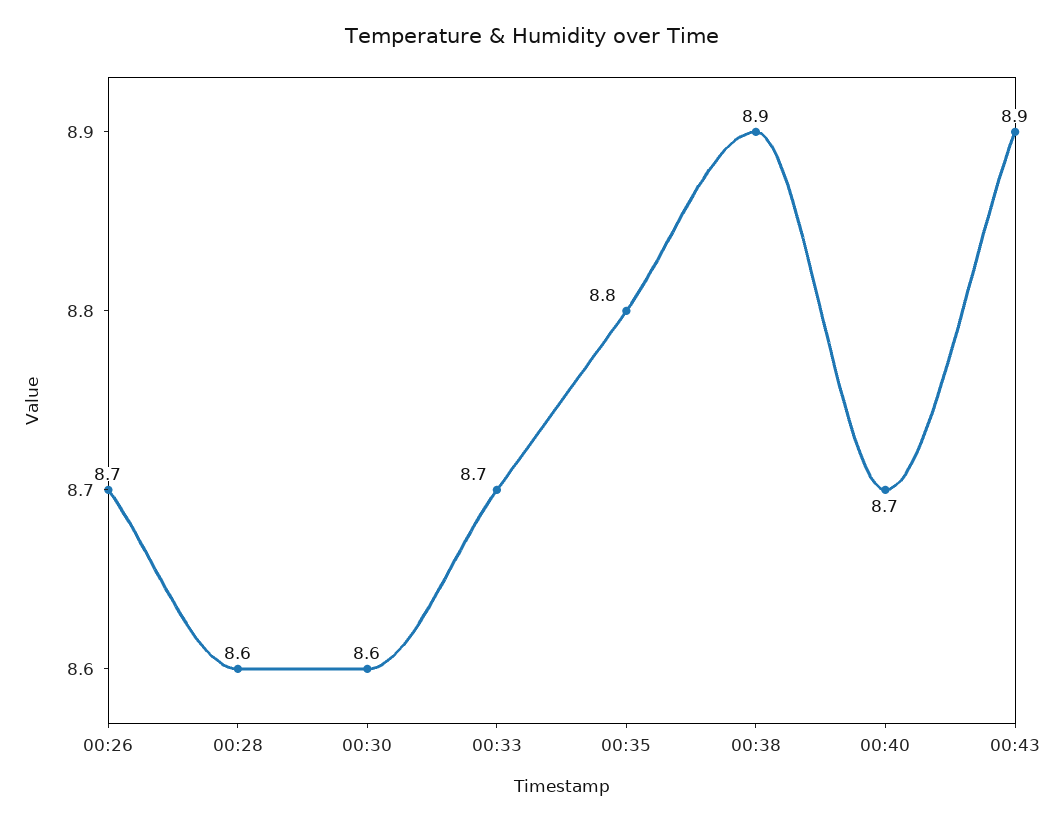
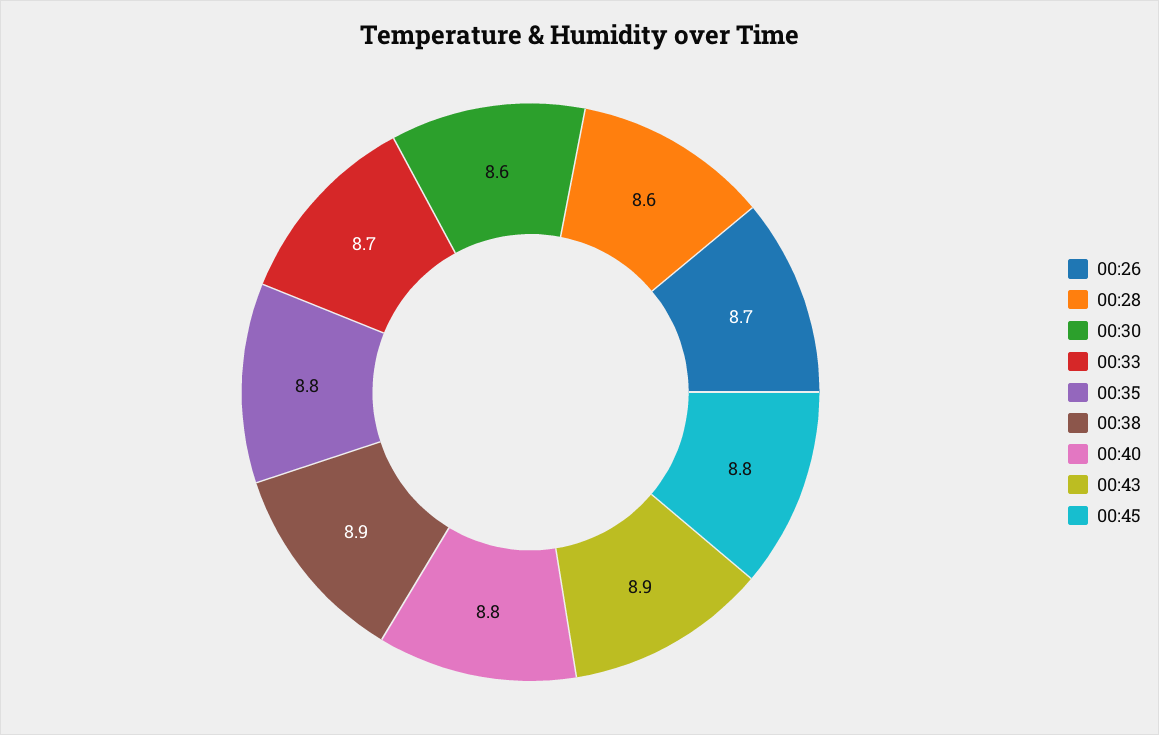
00:40: 8.7 -> 8.8
00:45: none -> 8.8

